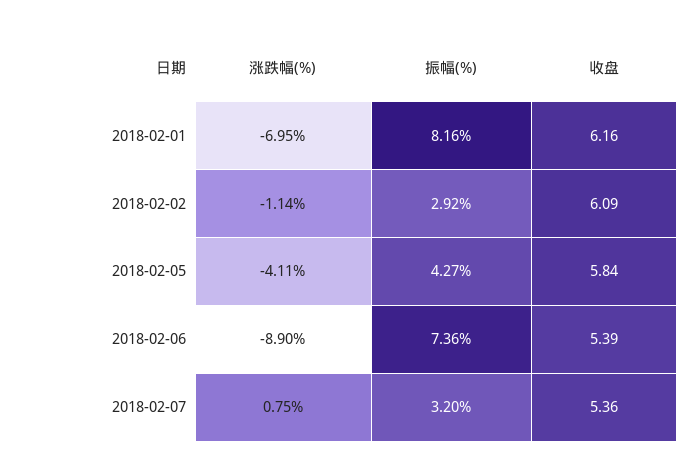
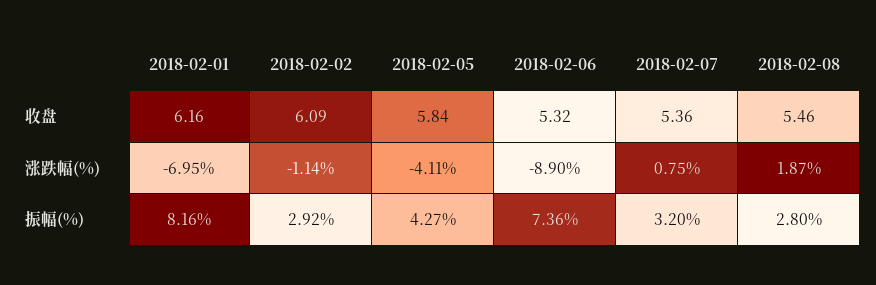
收盘, 2018-02-06: 5.39 -> 5.32
收盘, 2018-02-08: none -> 5.46
涨跌幅(%), 2018-02-08: none -> 1.87
振幅(%), 2018-02-08: none -> 2.8

